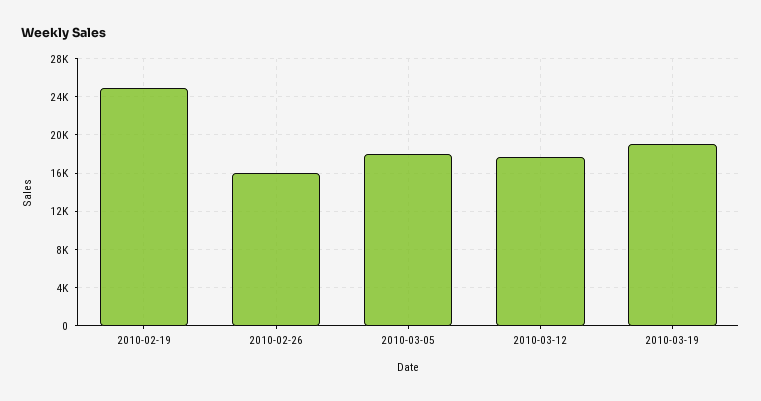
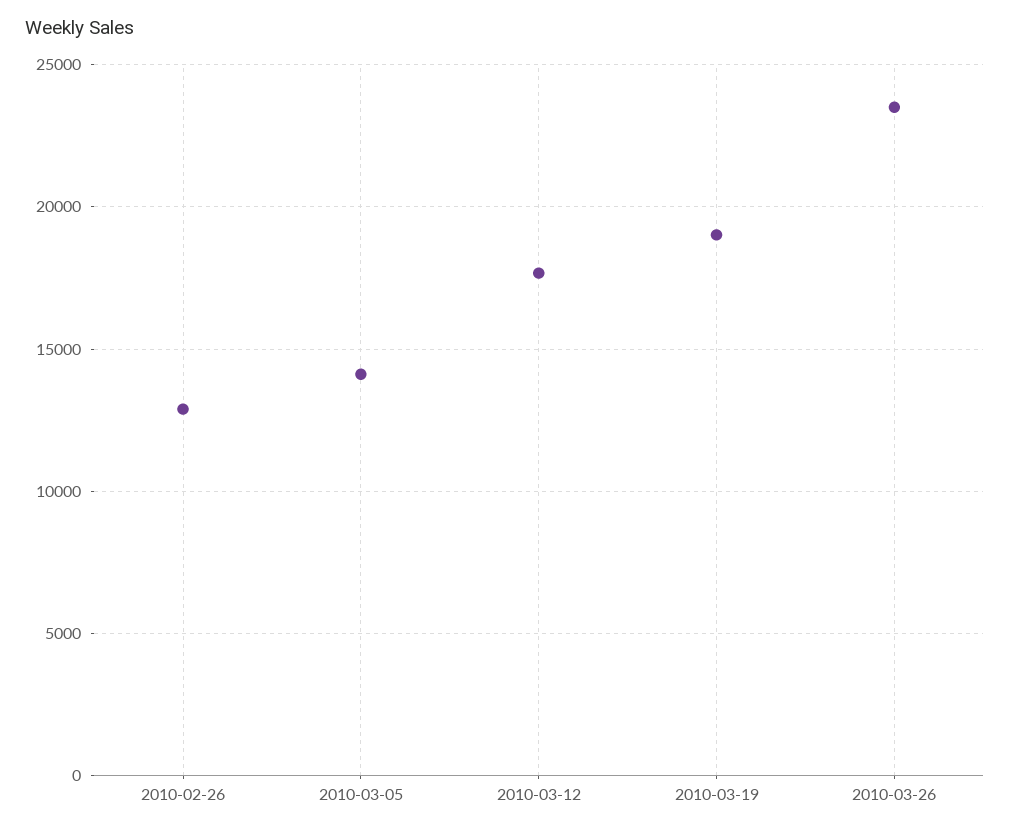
2010-02-19: 25000 -> none
2010-02-26: 16000 -> 13000
2010-03-05: 18000 -> 14000
2010-03-26: none -> 23500

